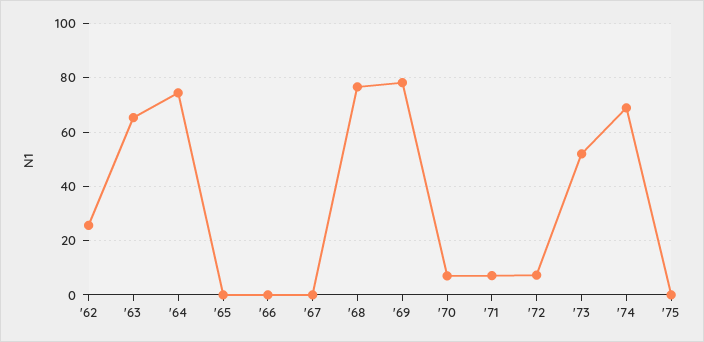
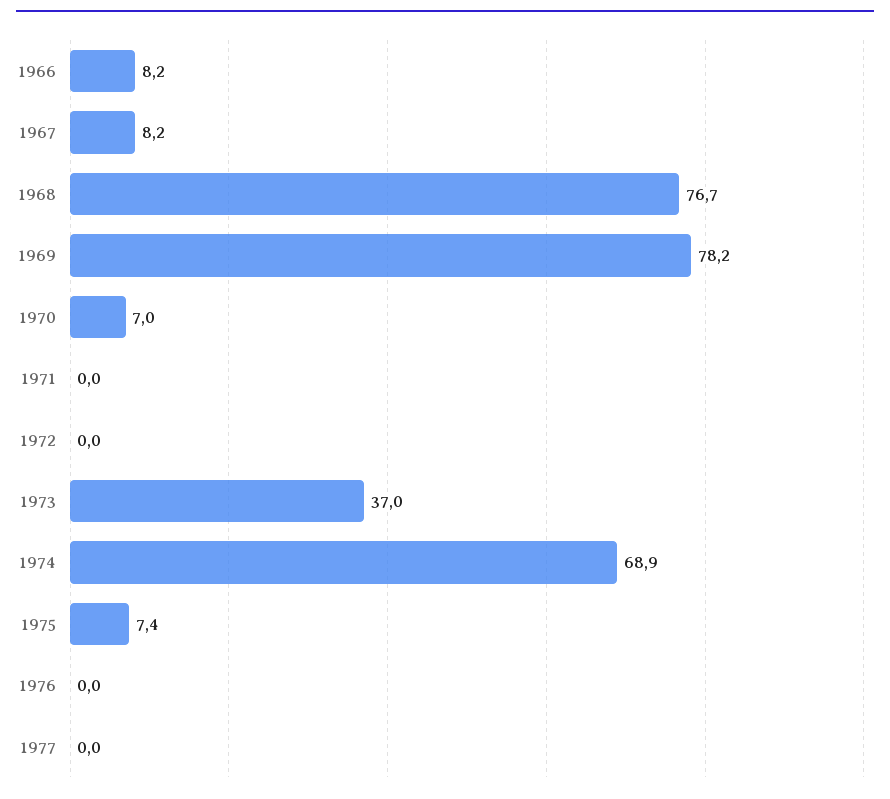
'62: 25 -> none
'63: 65 -> none
'64: 75 -> none
'65: 0 -> none
'66: 0 -> 8.2
'67: 0 -> 8.2
'71: 7.5 -> 0
'72: 7.5 -> 0
'73: 52.5 -> 37
'75: 0 -> 7.4
1976: none -> 0
1977: none -> 0

